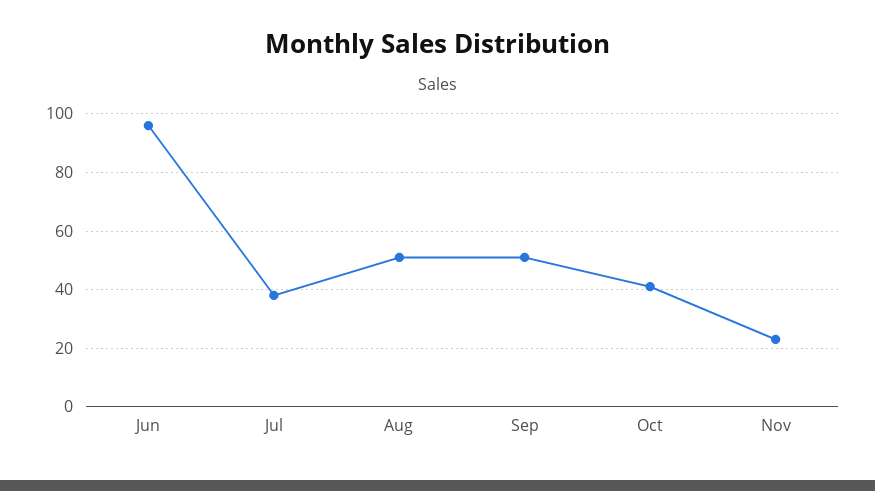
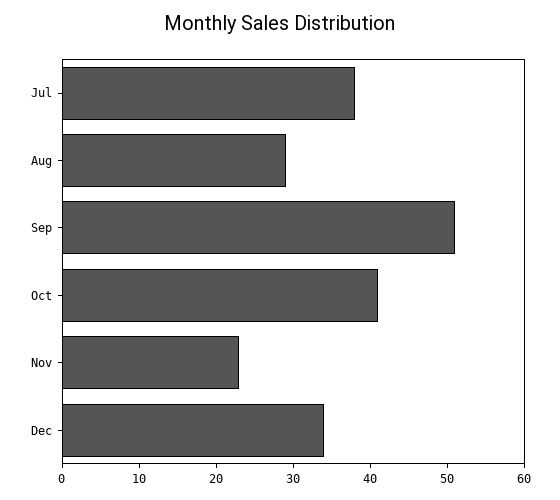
Jun: 95 -> none
Aug: 50 -> 30
Dec: none -> 35

